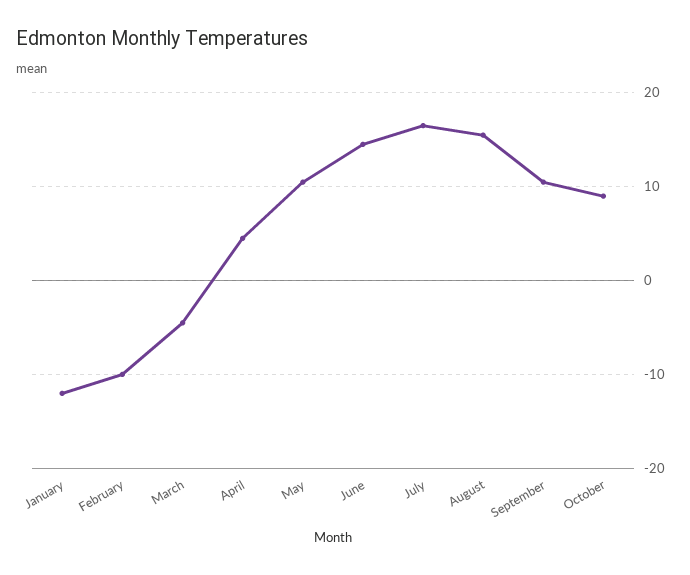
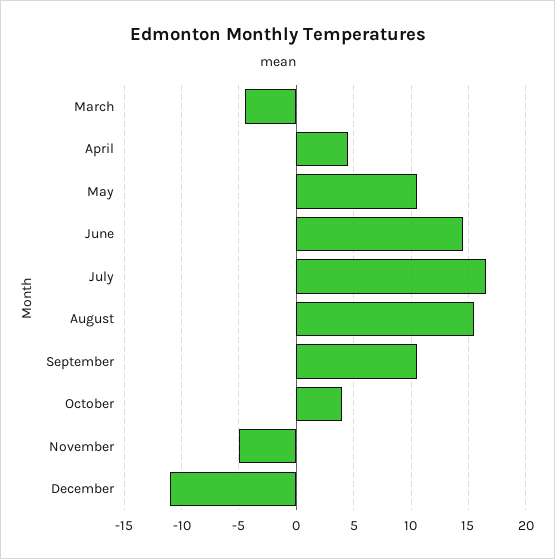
January: -12 -> none
February: -10 -> none
October: 9 -> 4
November: none -> -5
December: none -> -11

